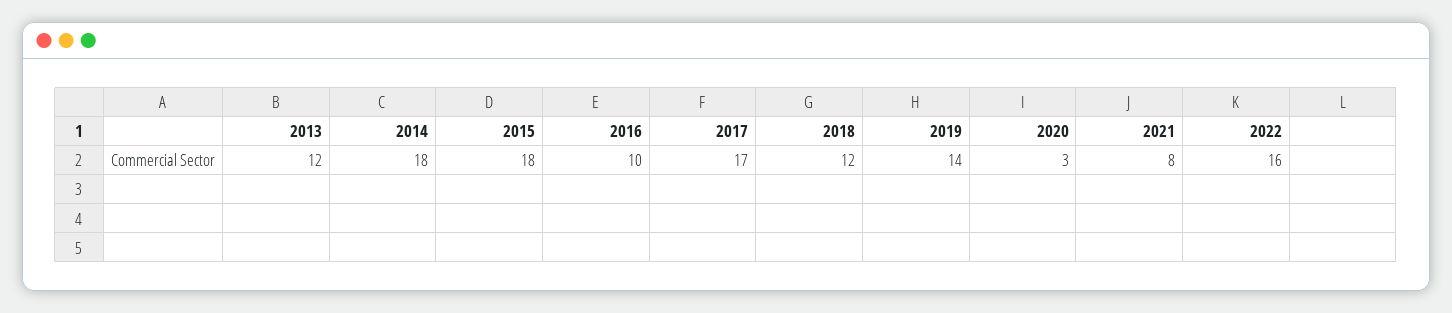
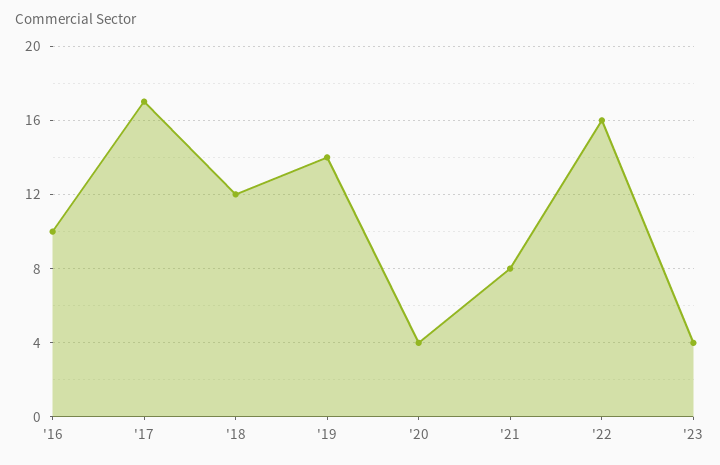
2013: 12 -> none
2014: 18 -> none
2015: 18 -> none
2020: 3 -> 4
'23: none -> 4

